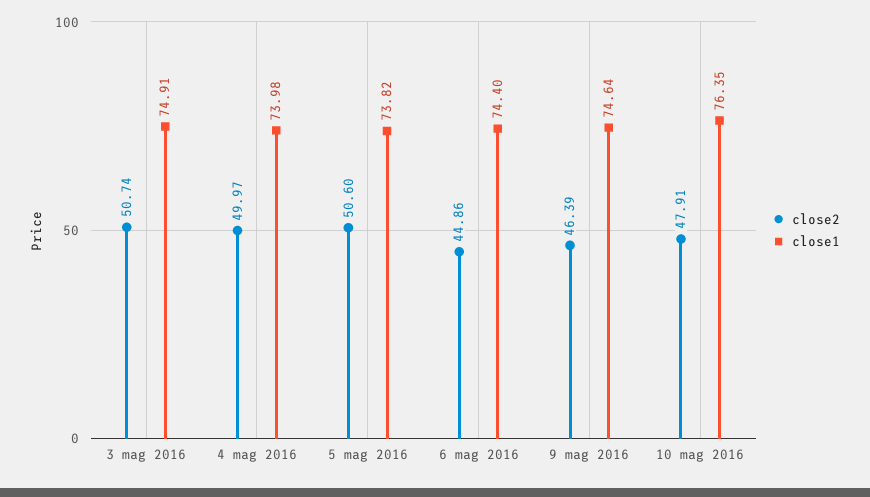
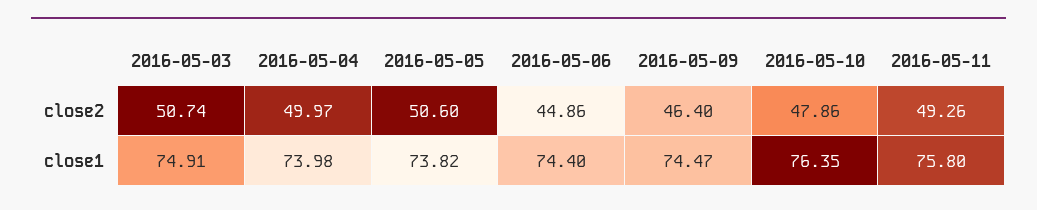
close2, 9 mag 2016: 46.39 -> 46.4
close1, 9 mag 2016: 74.64 -> 74.47
close2, 10 mag 2016: 47.91 -> 47.86
close2, 2016-05-11: none -> 49.26
close1, 2016-05-11: none -> 75.8

